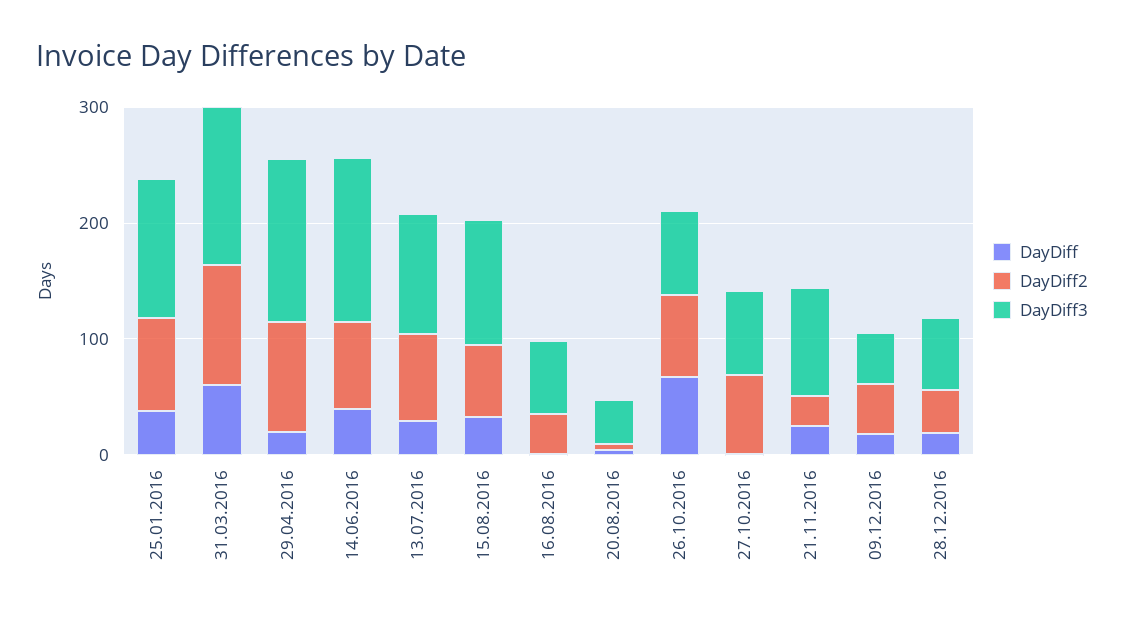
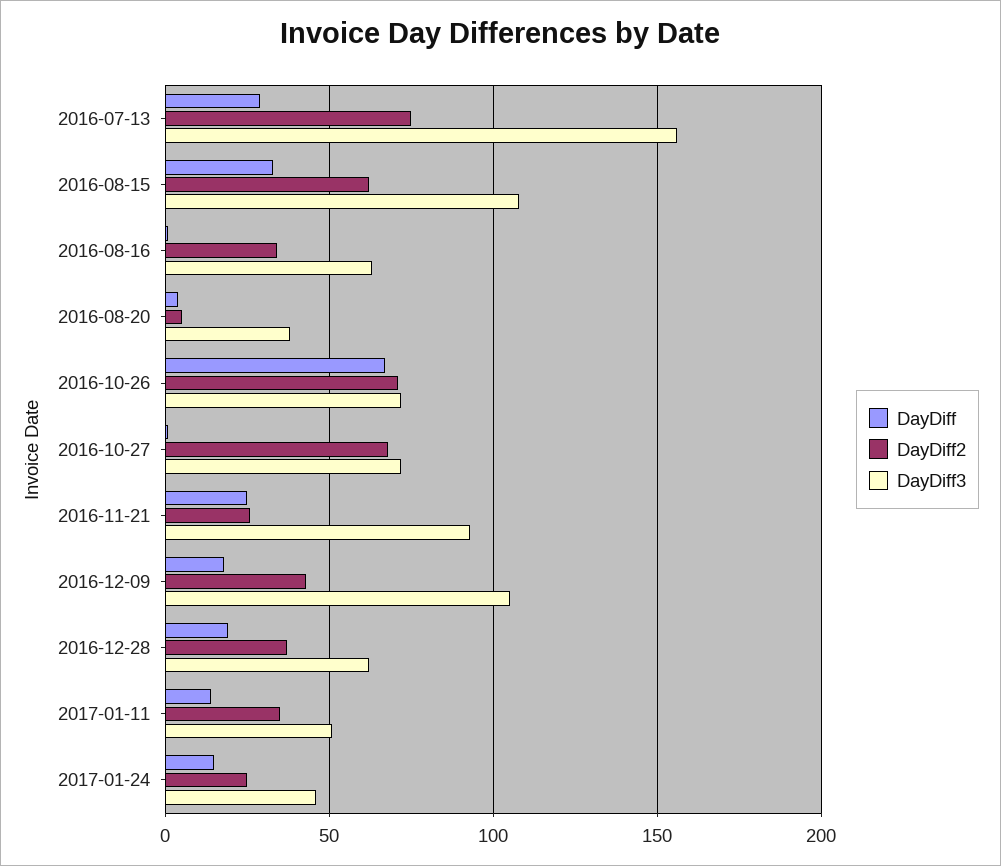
DayDiff, 25.01.2016: 40 -> none
DayDiff2, 25.01.2016: 80 -> none
DayDiff3, 25.01.2016: 120 -> none
DayDiff, 31.03.2016: 60 -> none
DayDiff2, 31.03.2016: 100 -> none
DayDiff3, 31.03.2016: 140 -> none
DayDiff, 29.04.2016: 20 -> none
DayDiff2, 29.04.2016: 100 -> none
DayDiff3, 29.04.2016: 140 -> none
DayDiff, 14.06.2016: 40 -> none
DayDiff2, 14.06.2016: 80 -> none
DayDiff3, 14.06.2016: 140 -> none
DayDiff3, 13.07.2016: 100 -> 155
DayDiff3, 09.12.2016: 40 -> 105
DayDiff, 2017-01-11: none -> 15
DayDiff2, 2017-01-11: none -> 35
DayDiff3, 2017-01-11: none -> 50
DayDiff, 2017-01-24: none -> 15
DayDiff2, 2017-01-24: none -> 25
DayDiff3, 2017-01-24: none -> 45

